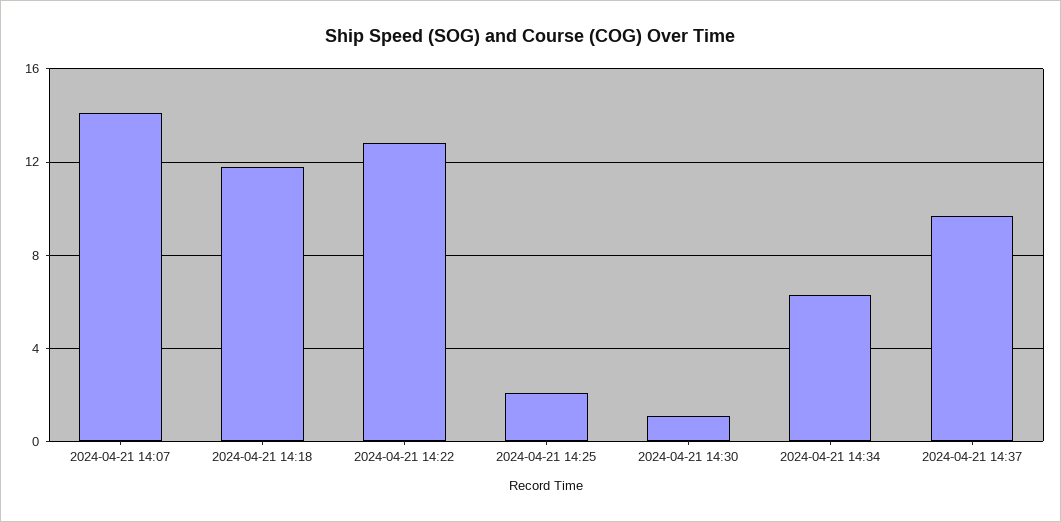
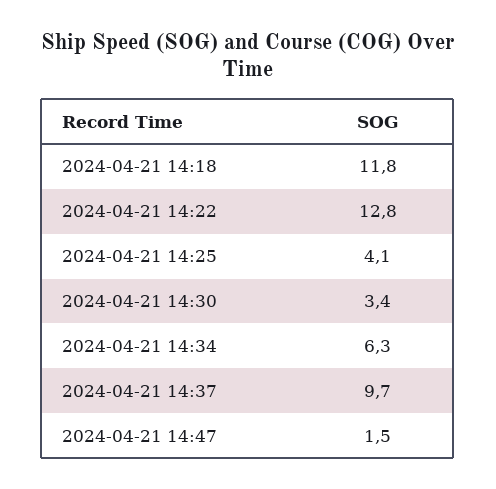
2024-04-21 14:07: 14 -> none
2024-04-21 14:25: 2 -> 4.1
2024-04-21 14:30: 1 -> 3.4
2024-04-21 14:47: none -> 1.5

